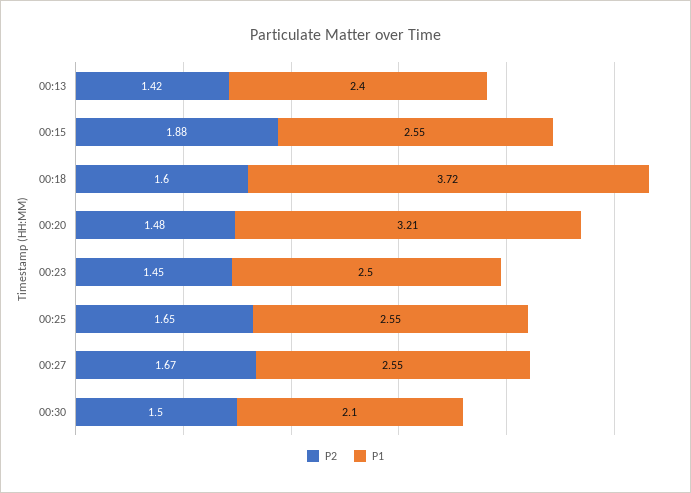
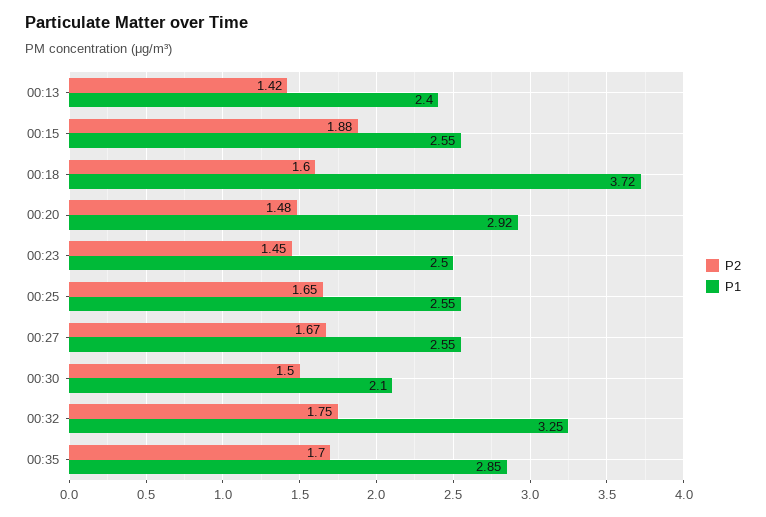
P1, 00:20: 3.21 -> 2.92
P2, 00:32: none -> 1.75
P1, 00:32: none -> 3.25
P2, 00:35: none -> 1.7
P1, 00:35: none -> 2.85

